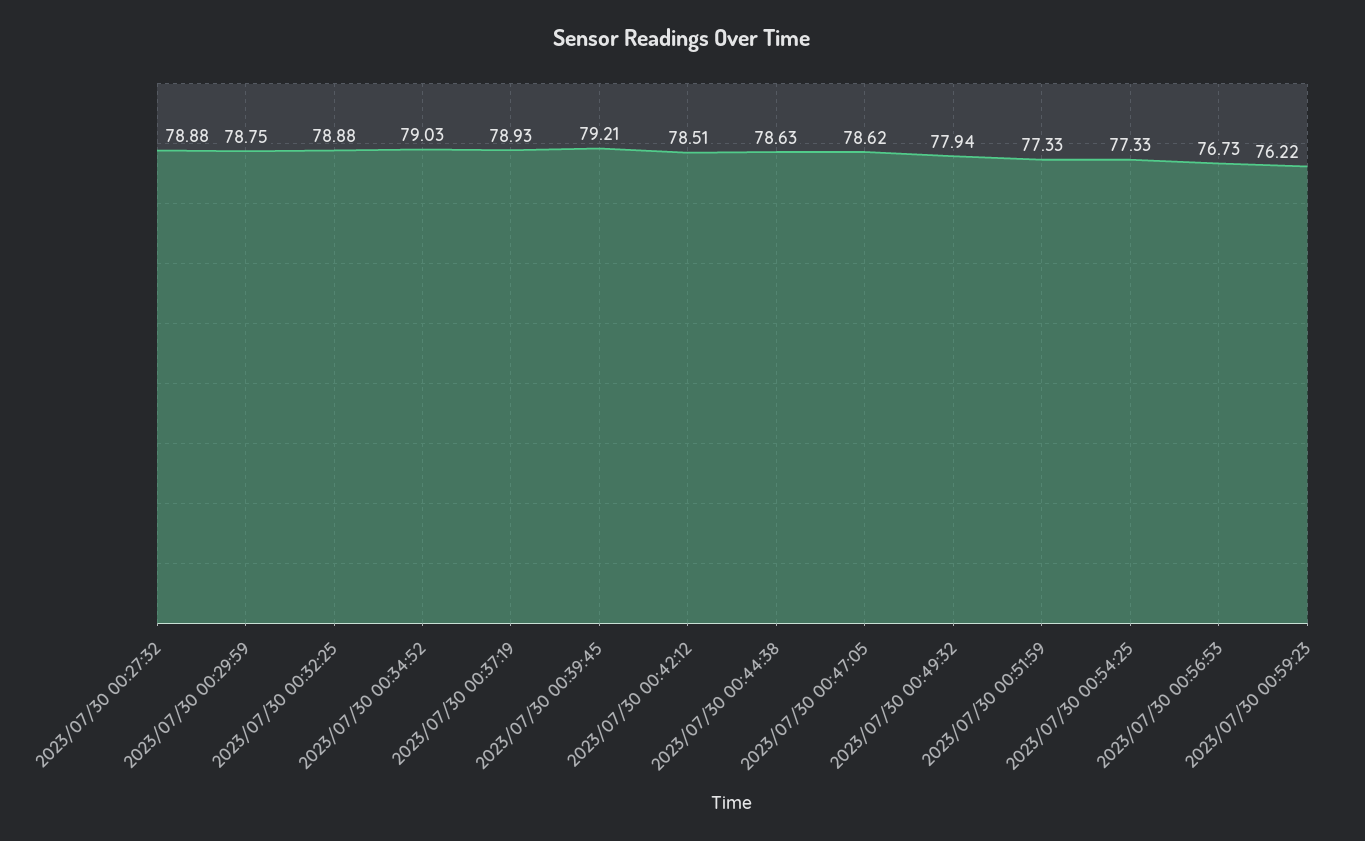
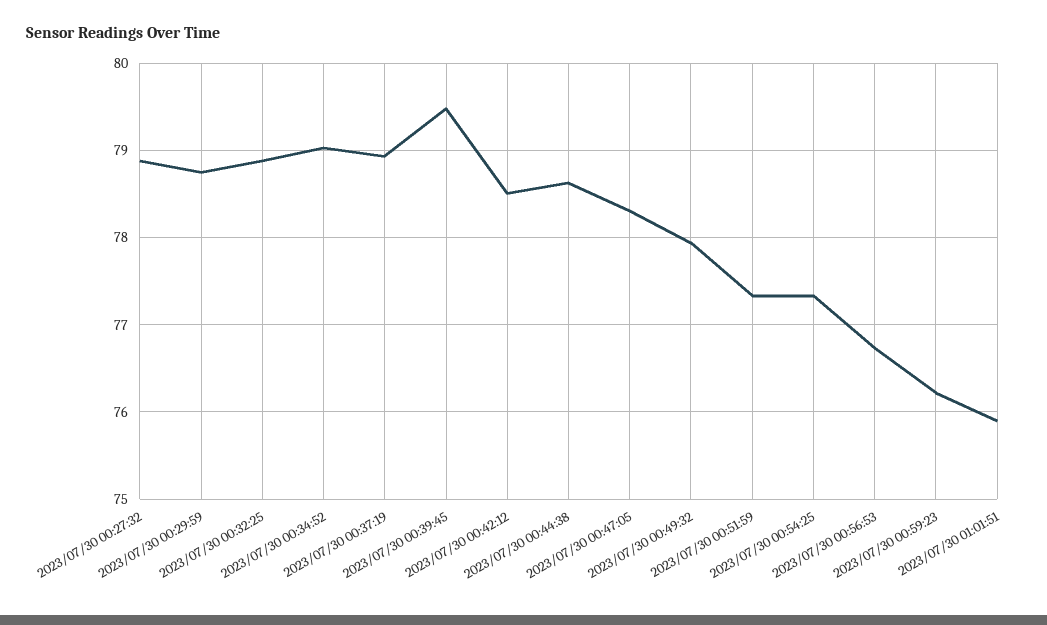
2023/07/30 00:39:45: 79.21 -> 79.5
2023/07/30 00:47:05: 78.62 -> 78.3
2023/07/30 01:01:51: none -> 75.9

